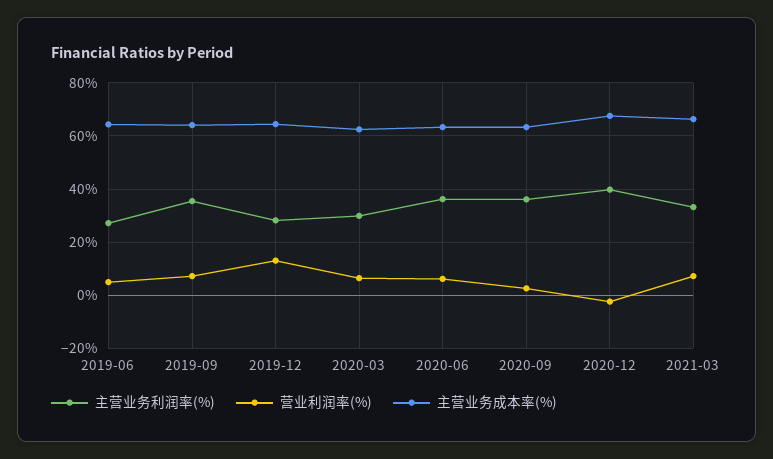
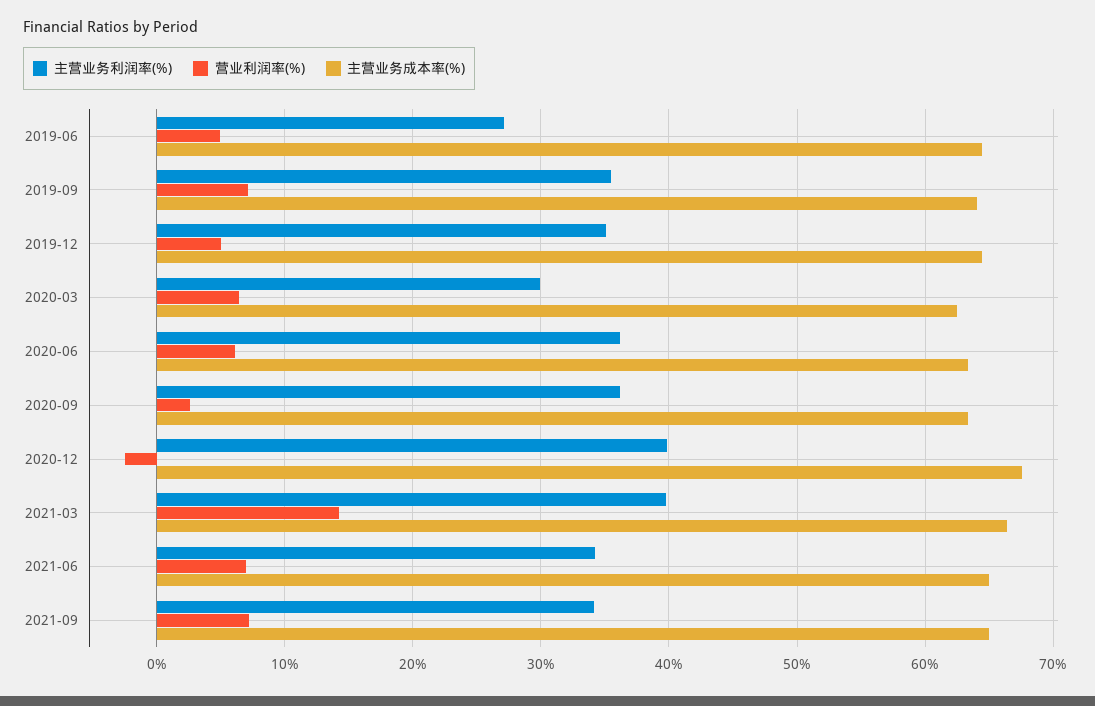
主营业务利润率(%), 2019-12: 27.5 -> 35
营业利润率(%), 2019-12: 12.5 -> 5
主营业务利润率(%), 2021-03: 32.5 -> 40
营业利润率(%), 2021-03: 7.5 -> 14
主营业务利润率(%), 2021-06: none -> 34
营业利润率(%), 2021-06: none -> 7
主营业务成本率(%), 2021-06: none -> 65
主营业务利润率(%), 2021-09: none -> 34
营业利润率(%), 2021-09: none -> 7
主营业务成本率(%), 2021-09: none -> 65

